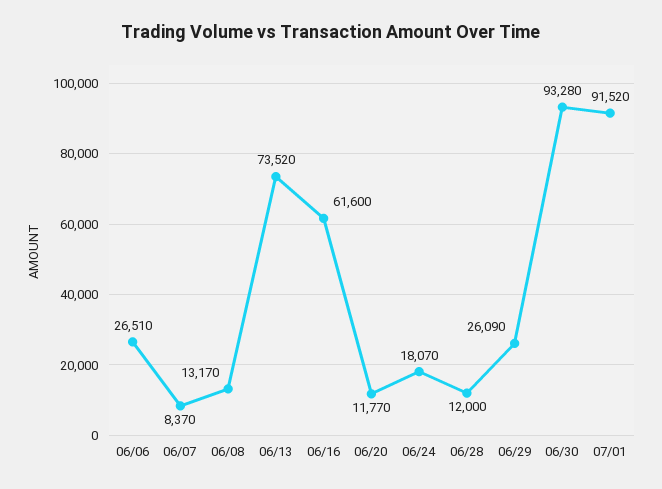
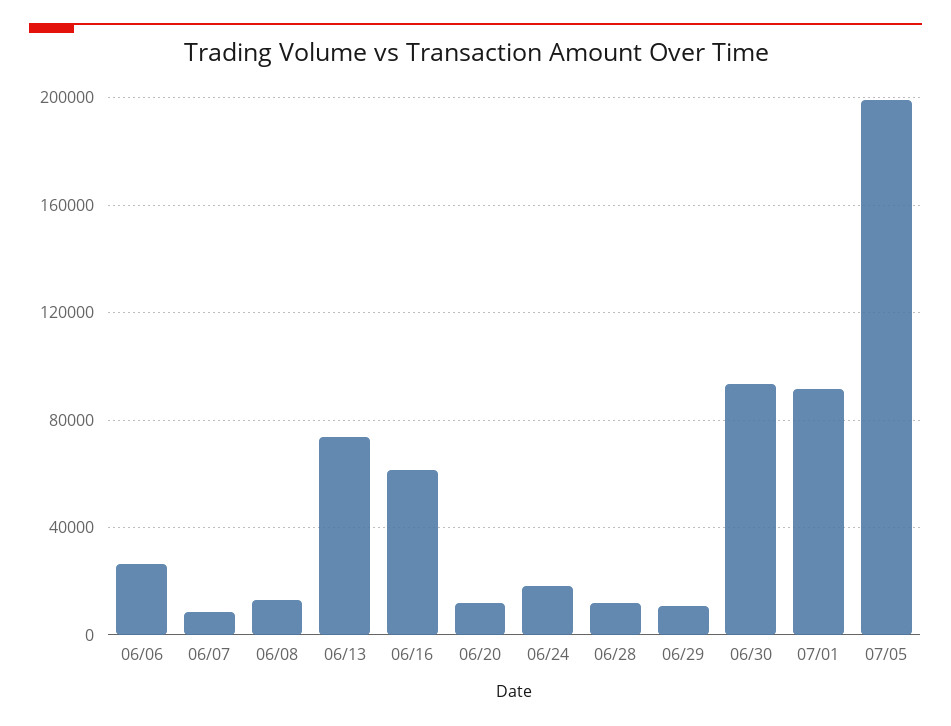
06/29: 26090 -> 10000
07/05: none -> 200000

